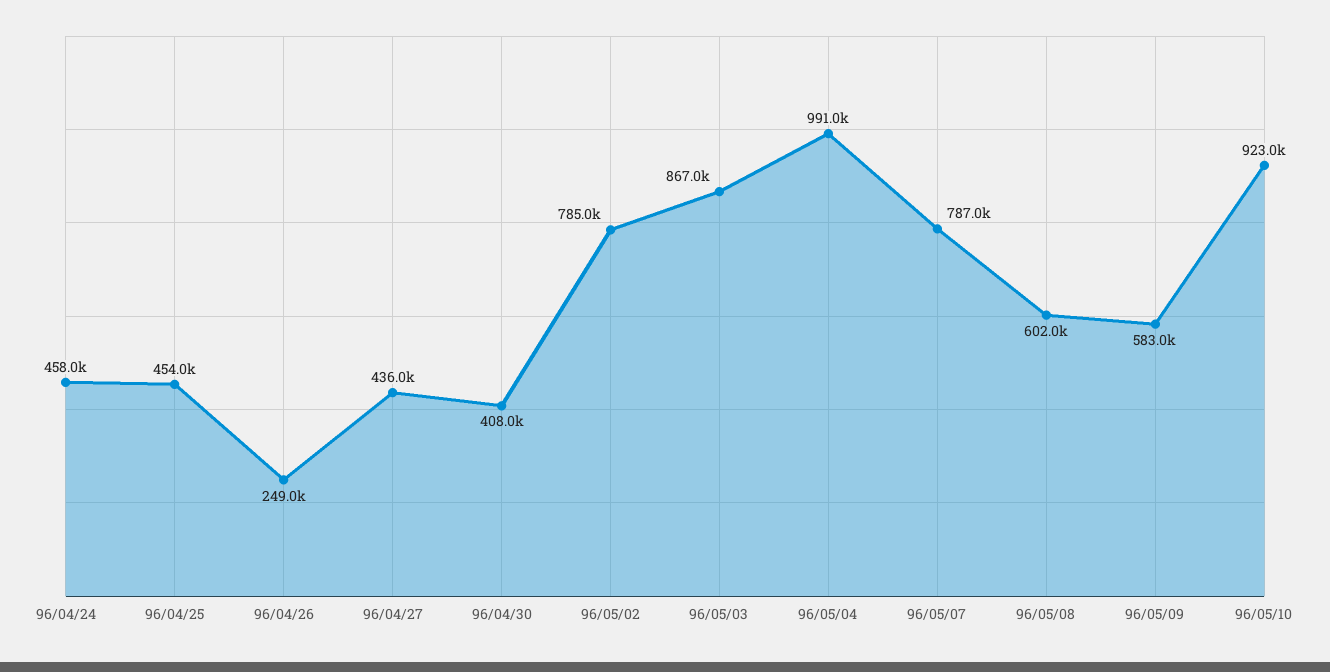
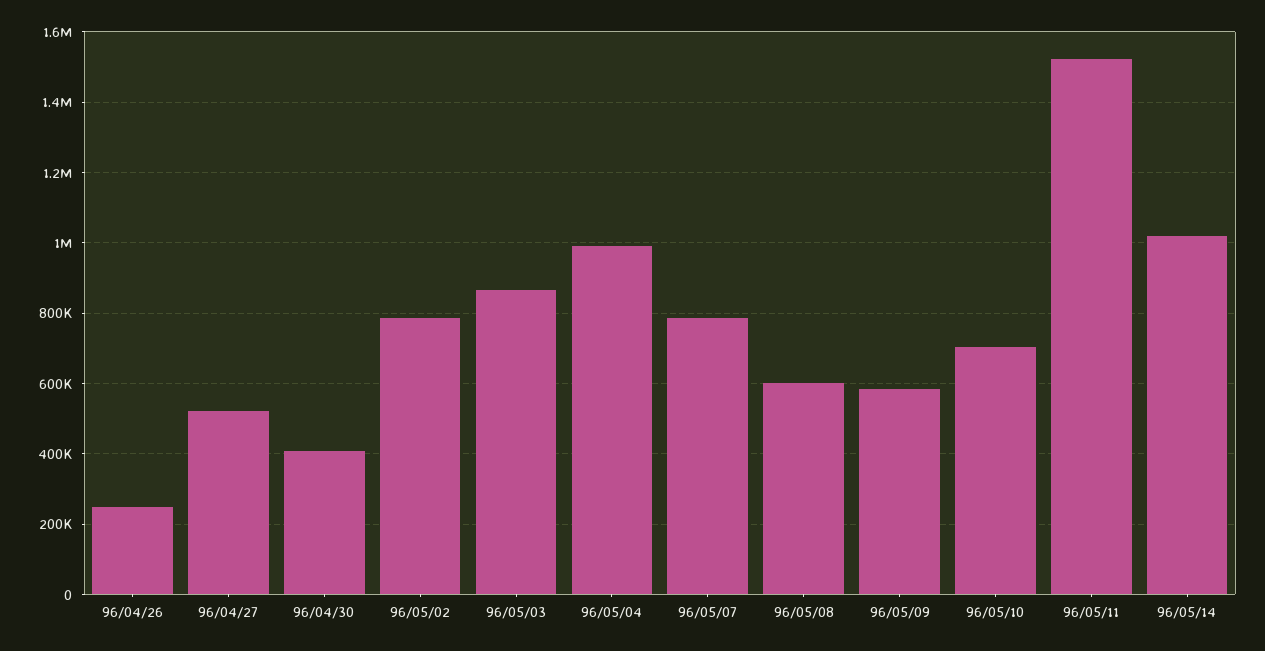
96/04/24: 458000 -> none
96/04/25: 454000 -> none
96/04/27: 436000 -> 520000
96/05/10: 923000 -> 700000
96/05/11: none -> 1520000
96/05/14: none -> 1020000

